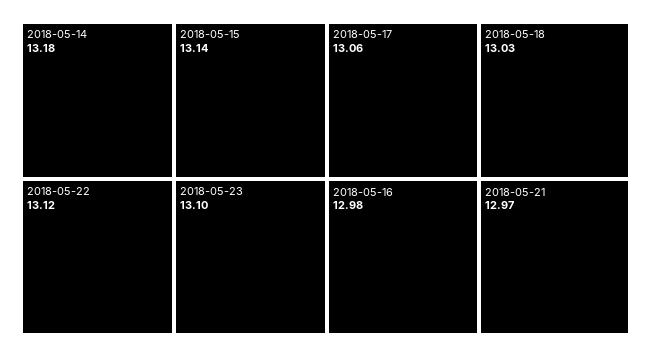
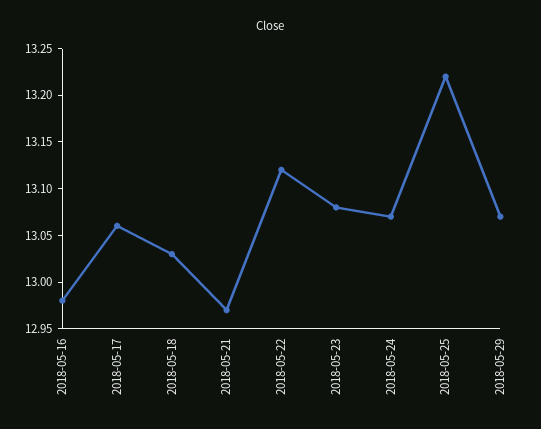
2018-05-14: 13.18 -> none
2018-05-15: 13.14 -> none
2018-05-23: 13.1 -> 13.08
2018-05-24: none -> 13.07
2018-05-25: none -> 13.22
2018-05-29: none -> 13.07

